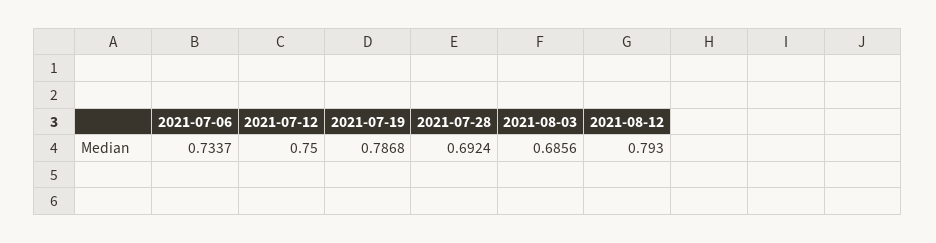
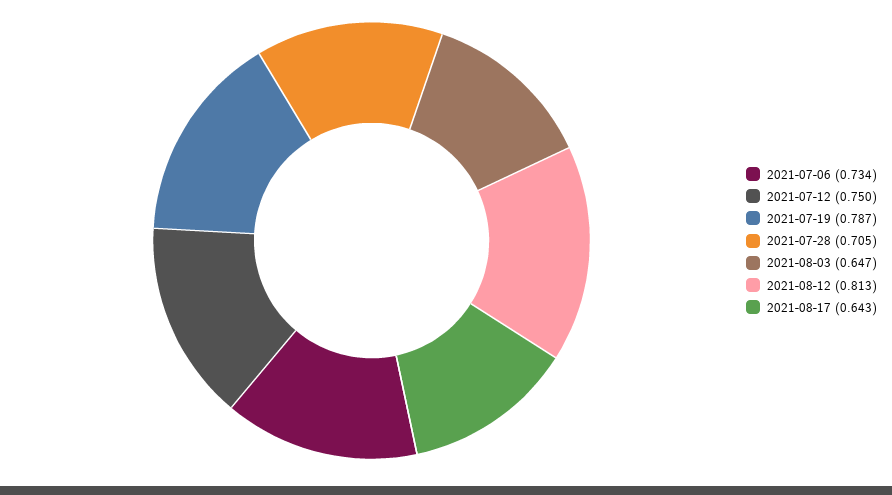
2021-07-28: 0.6924 -> 0.705
2021-08-03: 0.6856 -> 0.647
2021-08-12: 0.793 -> 0.813
2021-08-17: none -> 0.643

